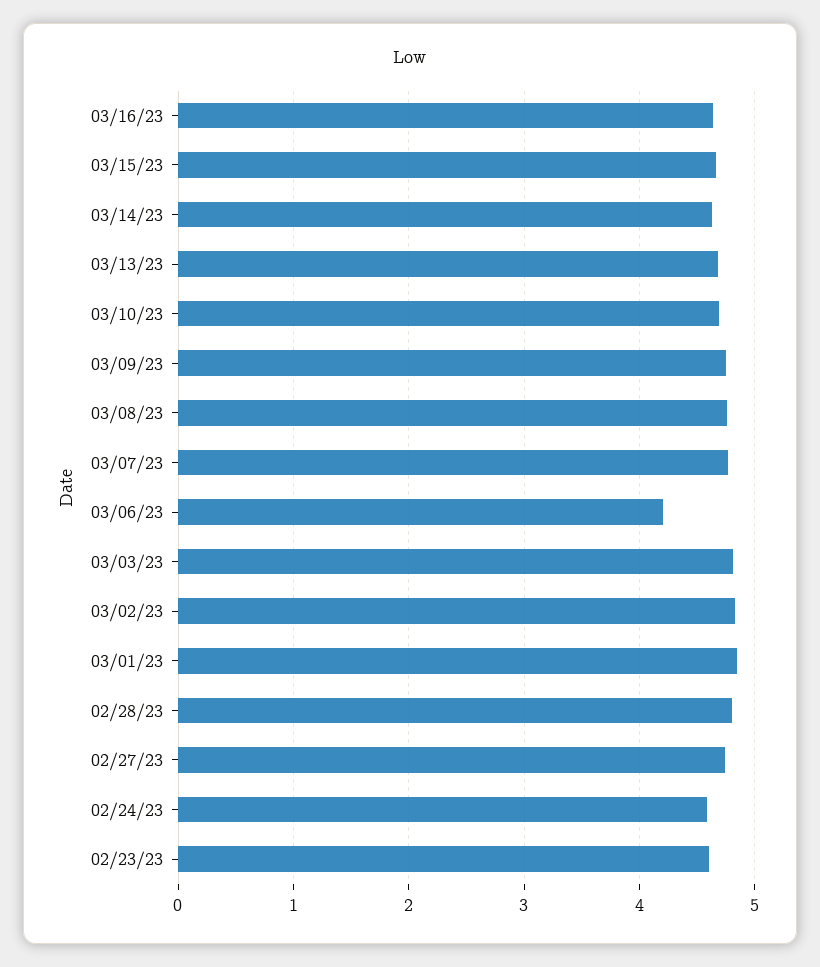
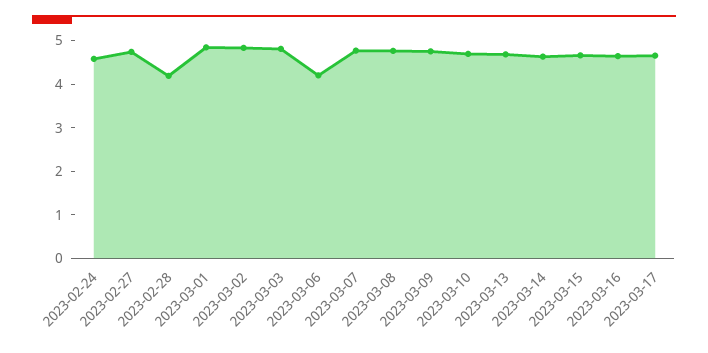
02/28/23: 4.8 -> 4.2
02/23/23: 4.6 -> none
2023-03-17: none -> 4.6

